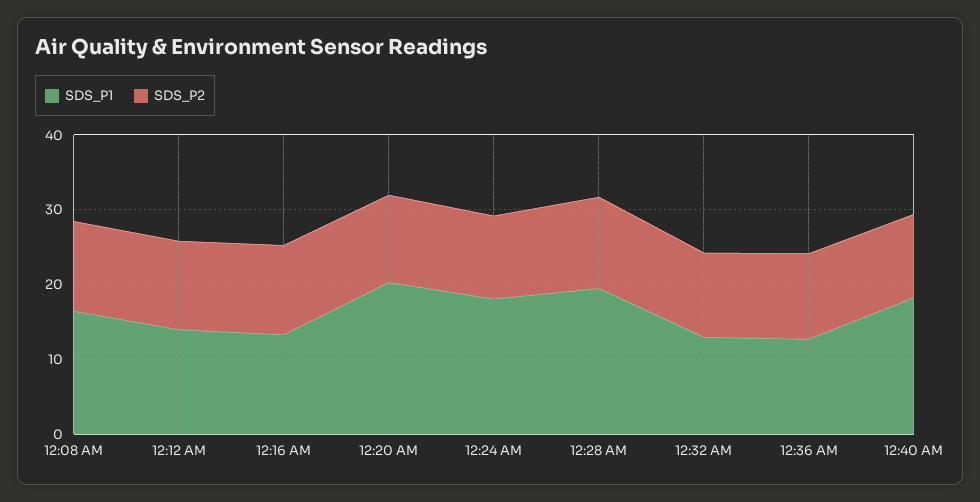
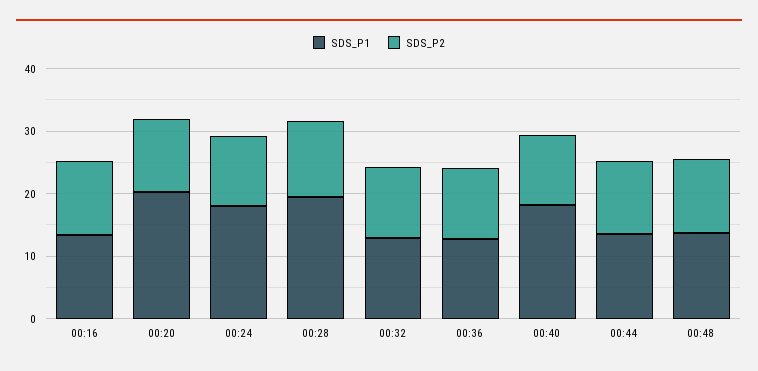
SDS_P1, 12:08 AM: 16 -> none
SDS_P2, 12:08 AM: 12 -> none
SDS_P1, 12:12 AM: 14 -> none
SDS_P2, 12:12 AM: 12 -> none
SDS_P1, 00:44: none -> 14
SDS_P2, 00:44: none -> 12
SDS_P1, 00:48: none -> 14
SDS_P2, 00:48: none -> 12

